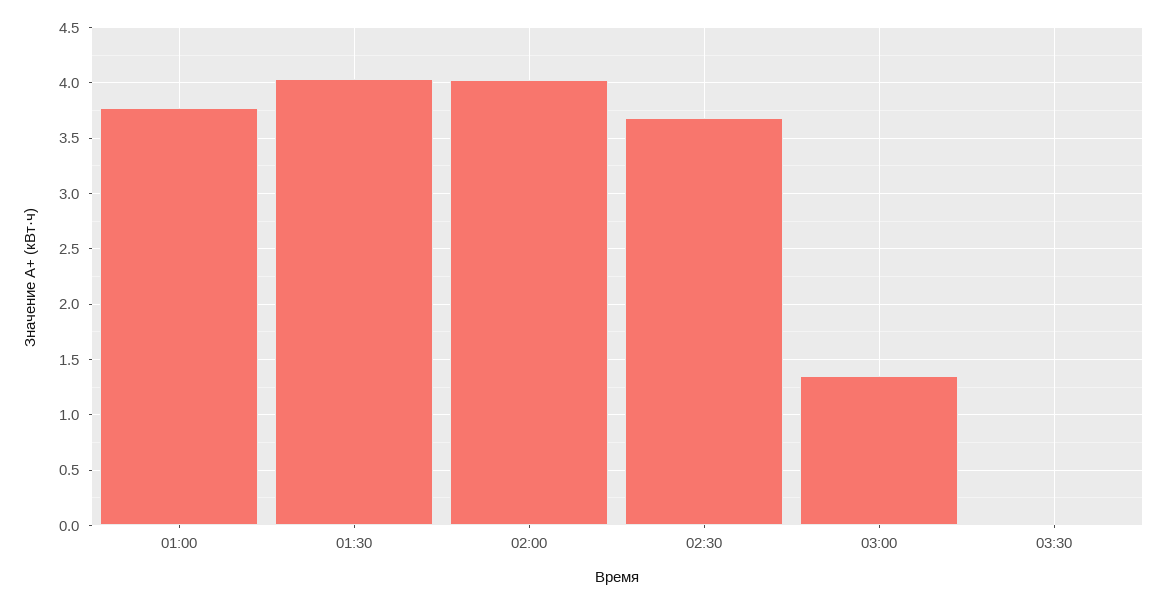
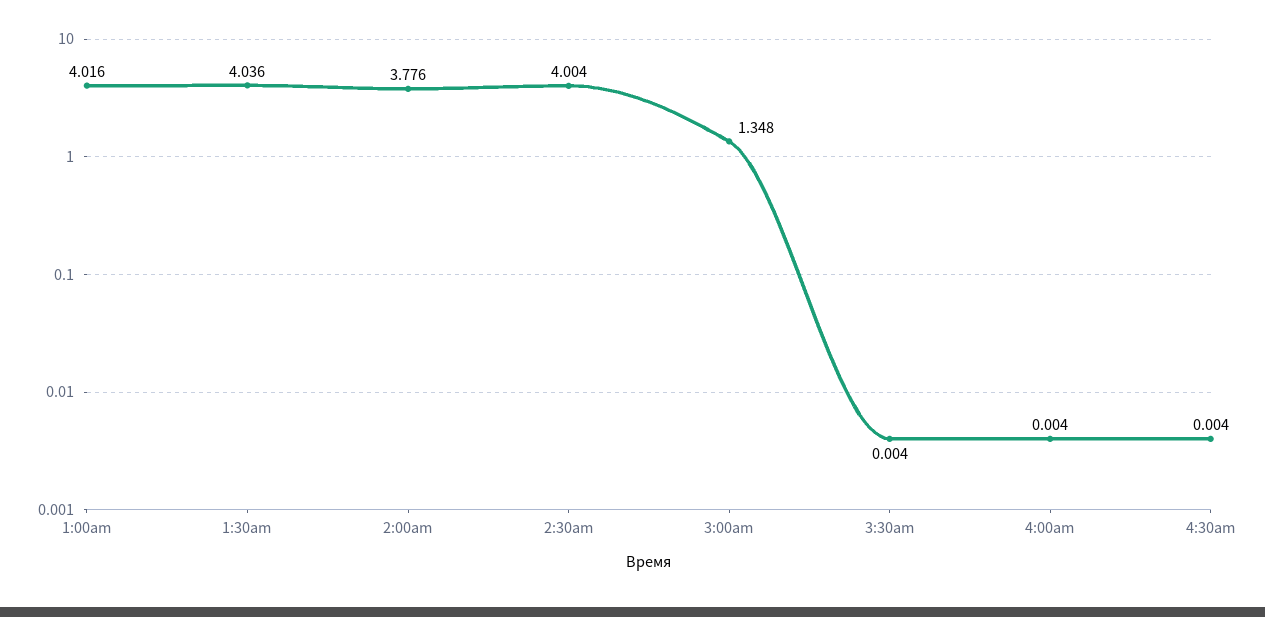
01:00: 3.8 -> 4.016
02:00: 4 -> 3.776
02:30: 3.7 -> 4.004
4:00am: none -> 0.004
4:30am: none -> 0.004

